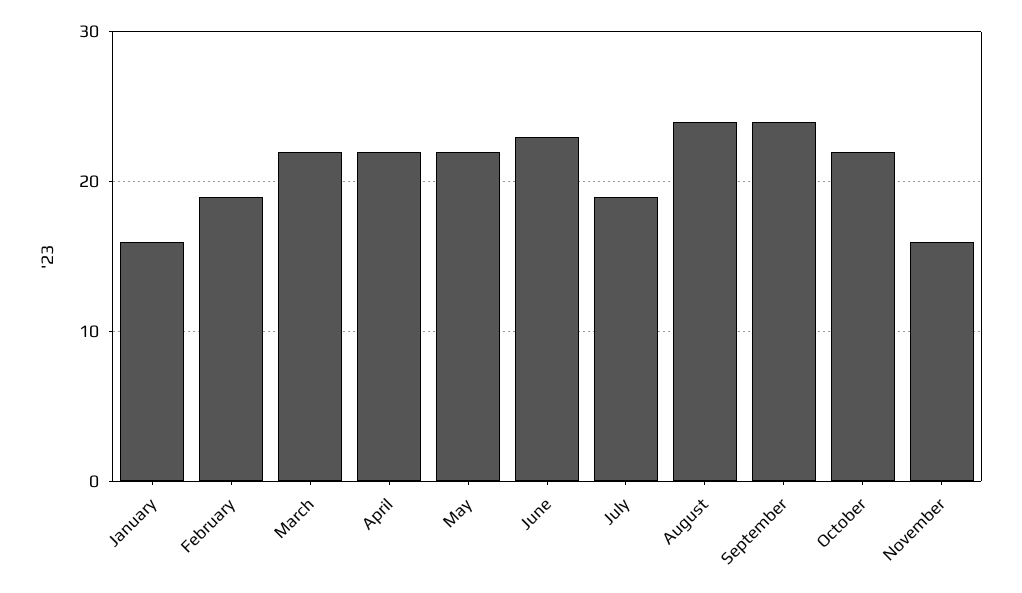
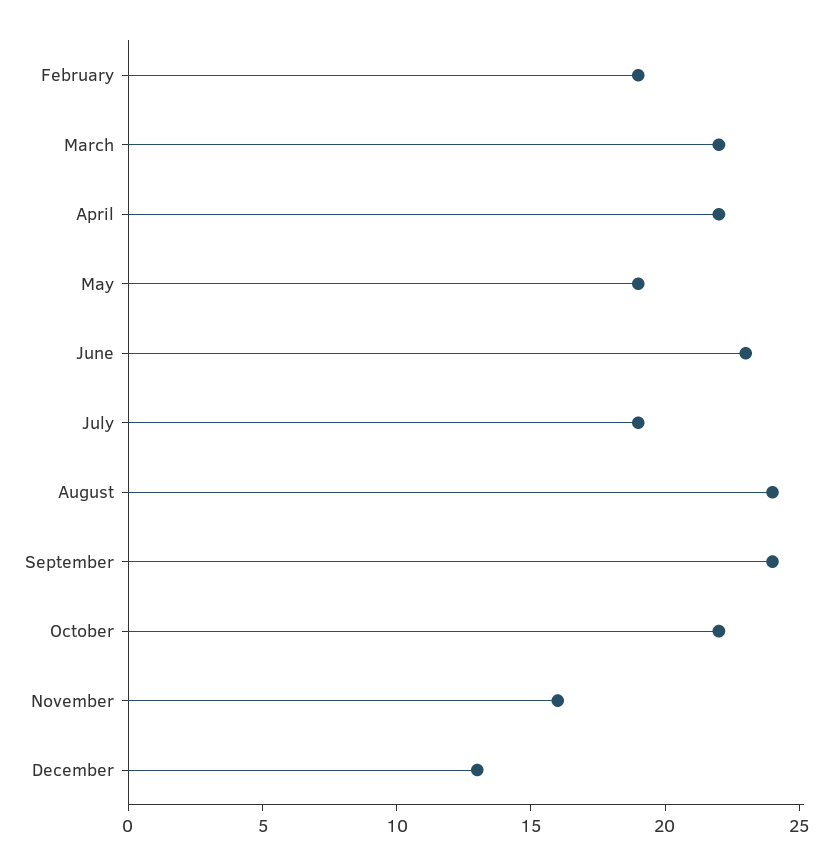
January: 16 -> none
May: 22 -> 19
December: none -> 13

